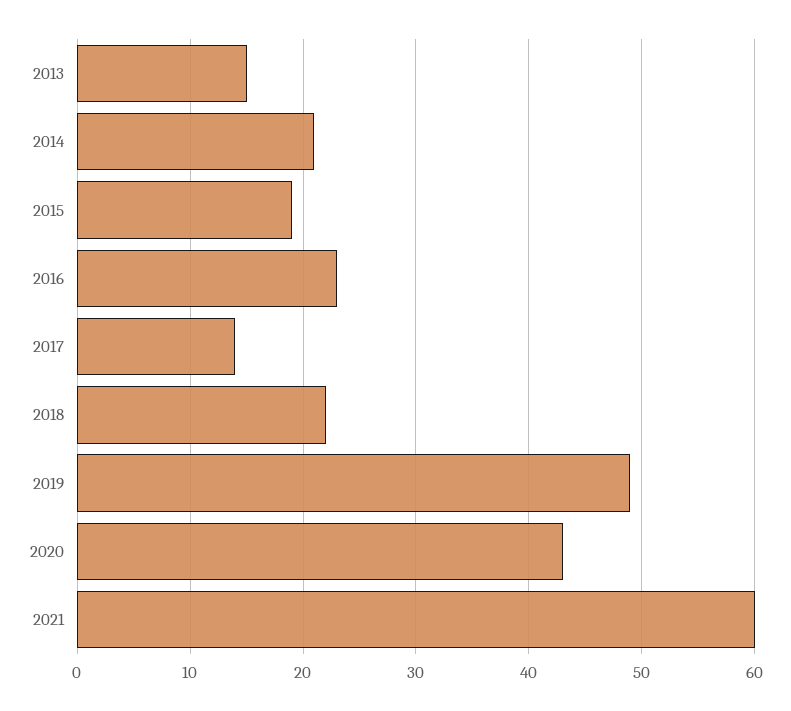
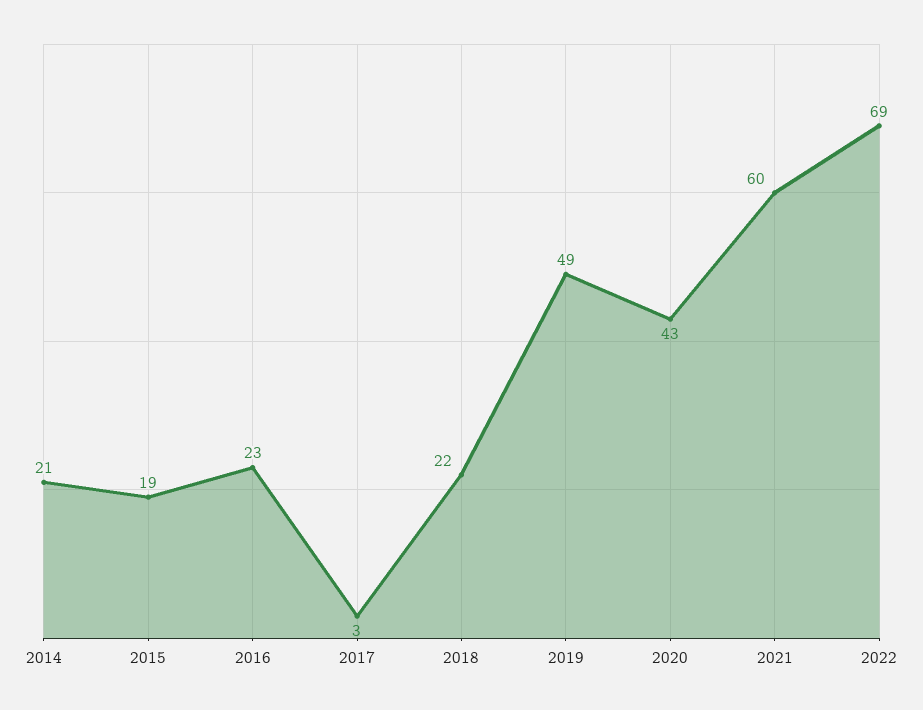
2013: 15 -> none
2017: 14 -> 3
2022: none -> 69

